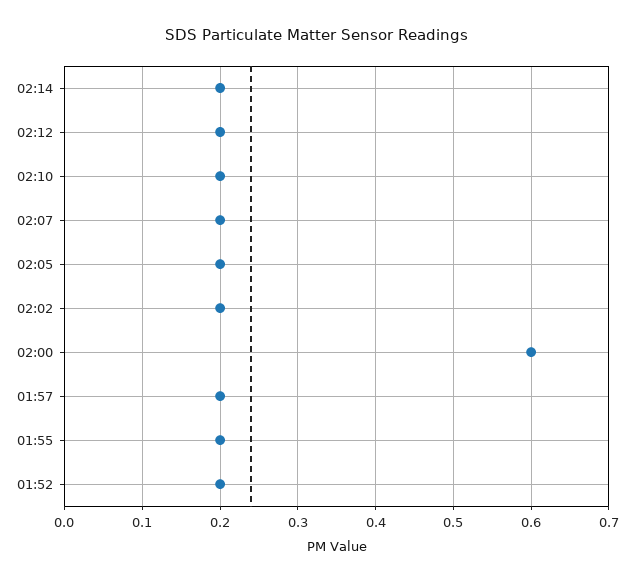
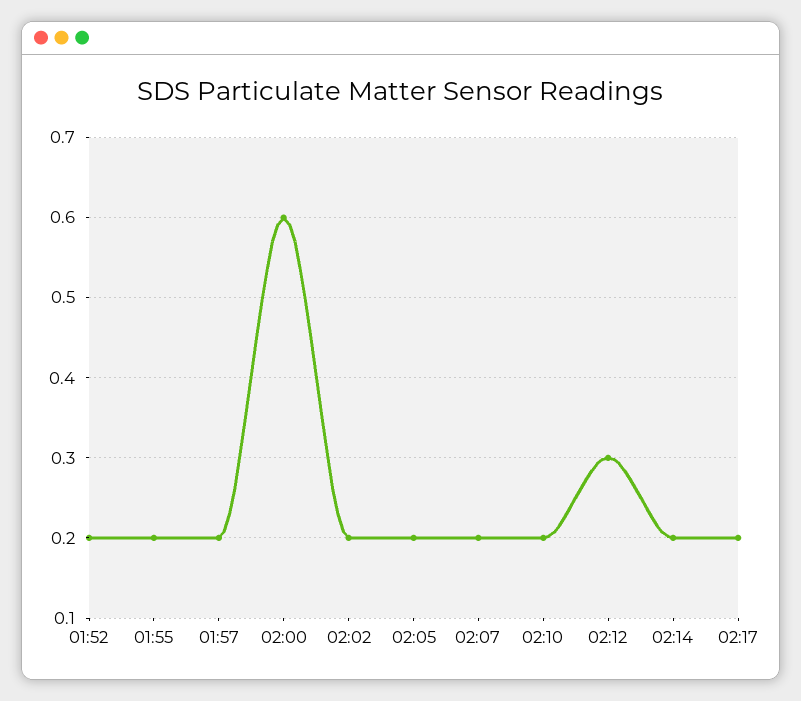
02:12: 0.2 -> 0.3
02:17: none -> 0.2

